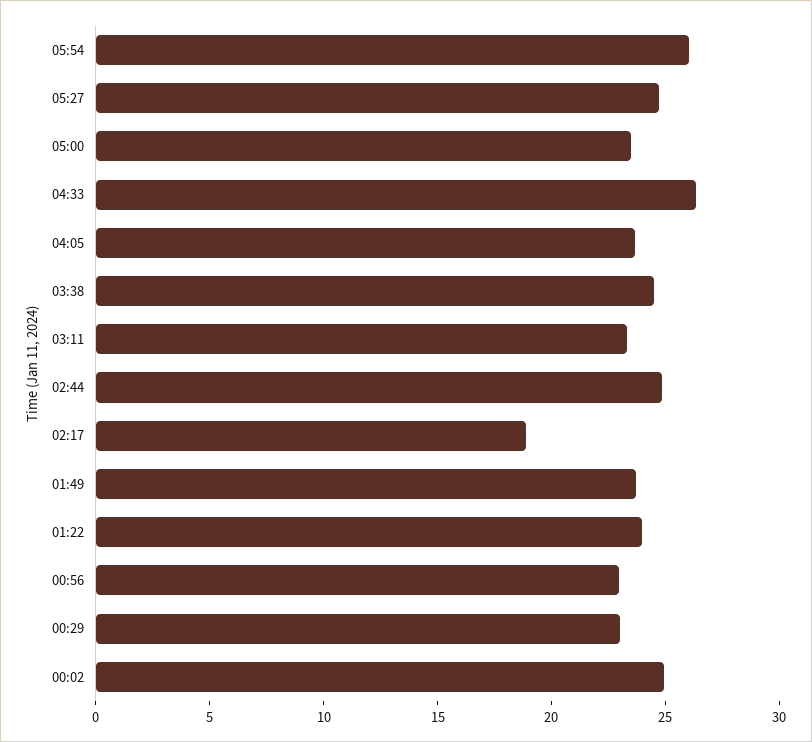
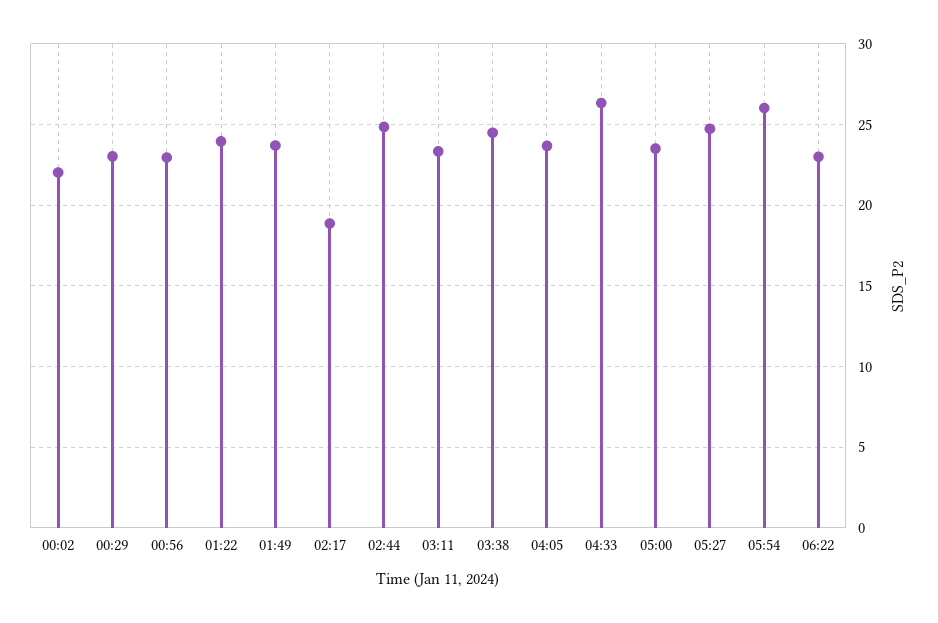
00:02: 25 -> 22
06:22: none -> 23

